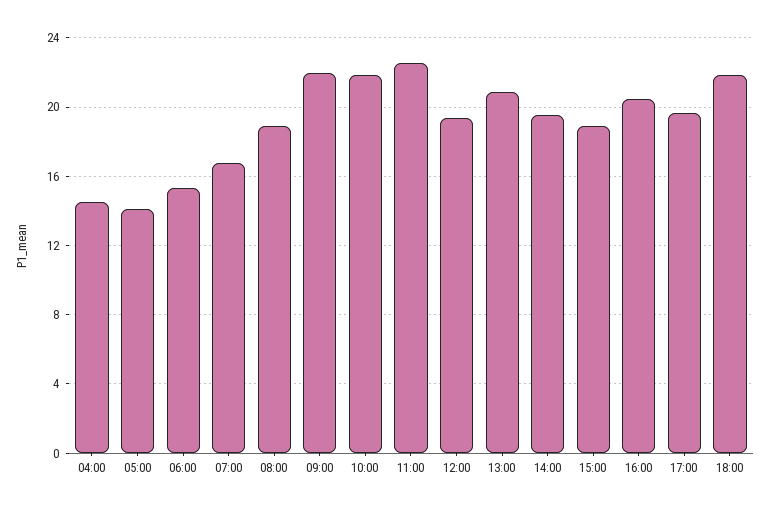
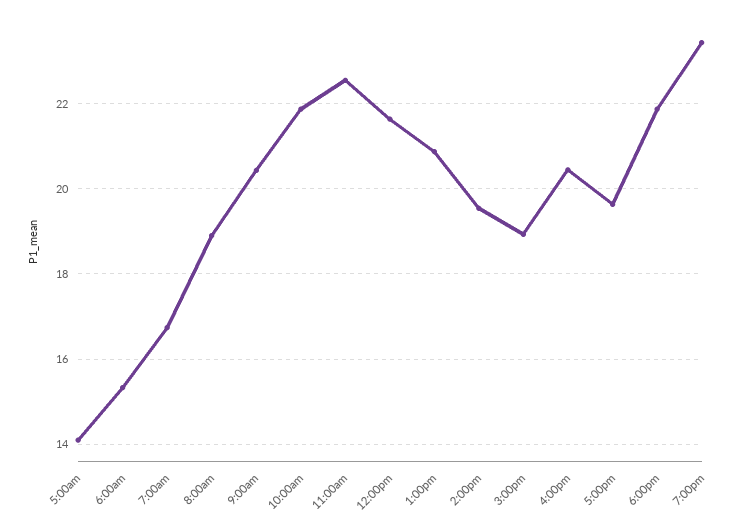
04:00: 14.5 -> none
09:00: 22 -> 20.4
12:00: 19.5 -> 21.6
7:00pm: none -> 23.4

